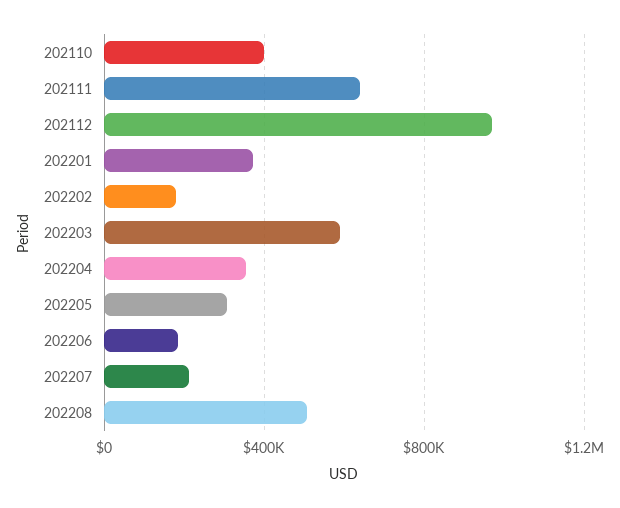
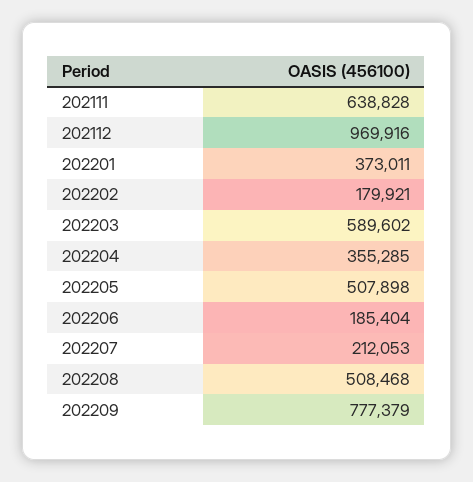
202110: 400000 -> none
202205: 300000 -> 507898
202209: none -> 777379

